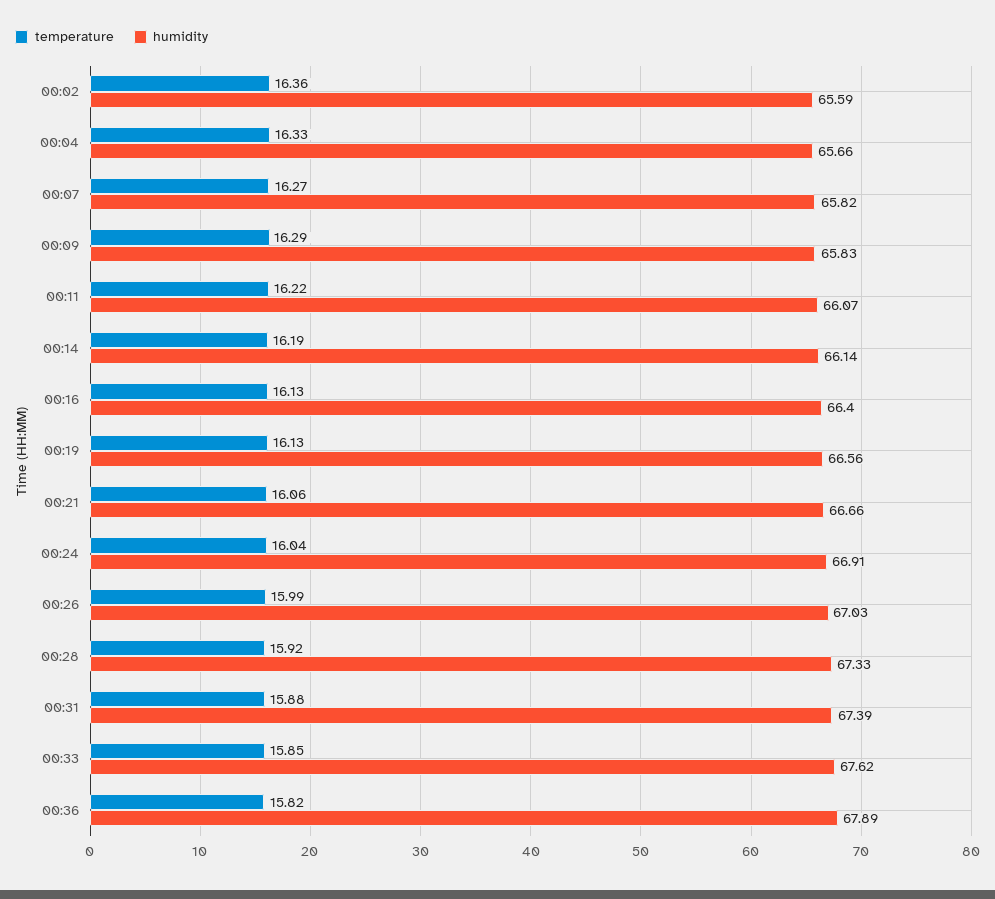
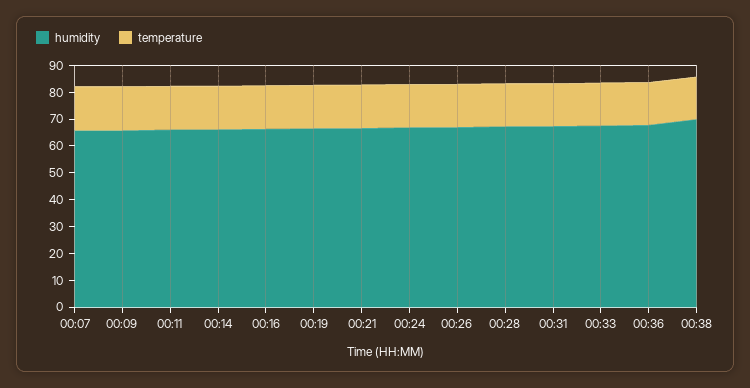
temperature, 00:02: 16.36 -> none
humidity, 00:02: 65.59 -> none
temperature, 00:04: 16.33 -> none
humidity, 00:04: 65.66 -> none
humidity, 00:38: none -> 70
temperature, 00:38: none -> 15

